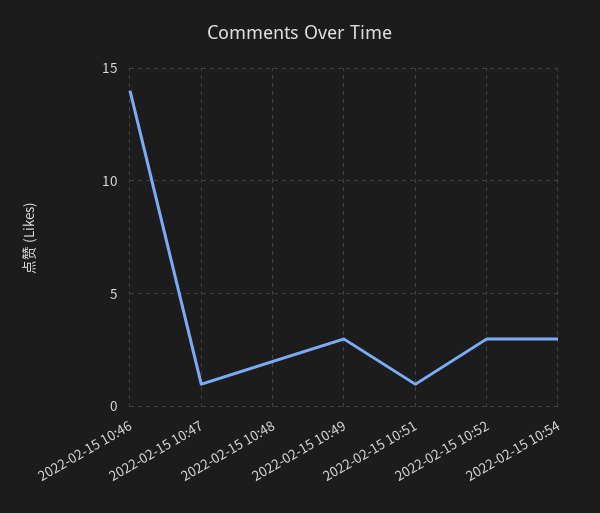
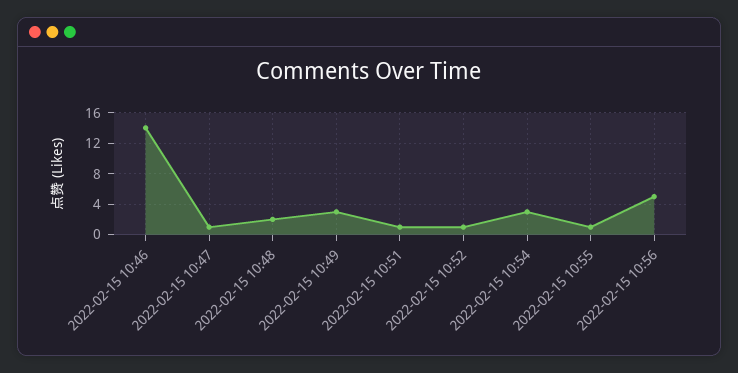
2022-02-15 10:52: 3 -> 1
2022-02-15 10:55: none -> 1
2022-02-15 10:56: none -> 5

